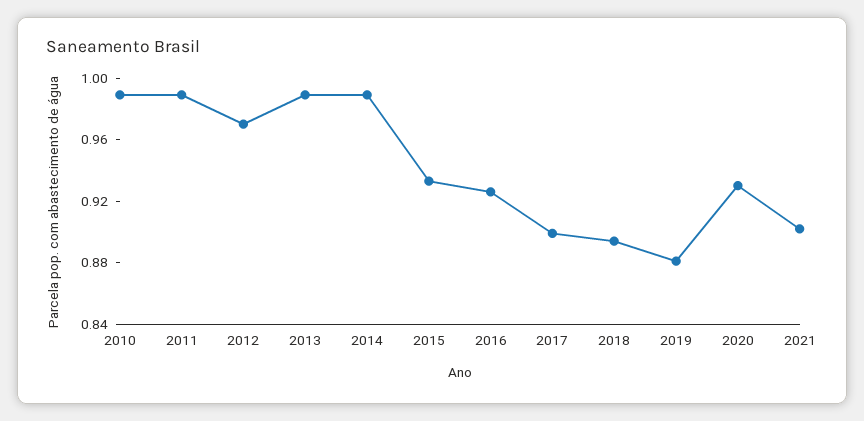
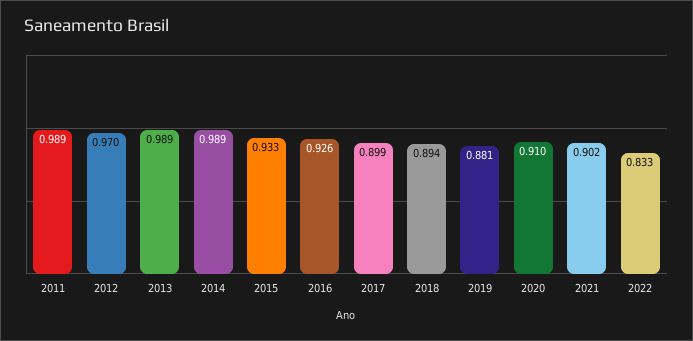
2010: 0.99 -> none
2020: 0.93 -> 0.91
2022: none -> 0.833

